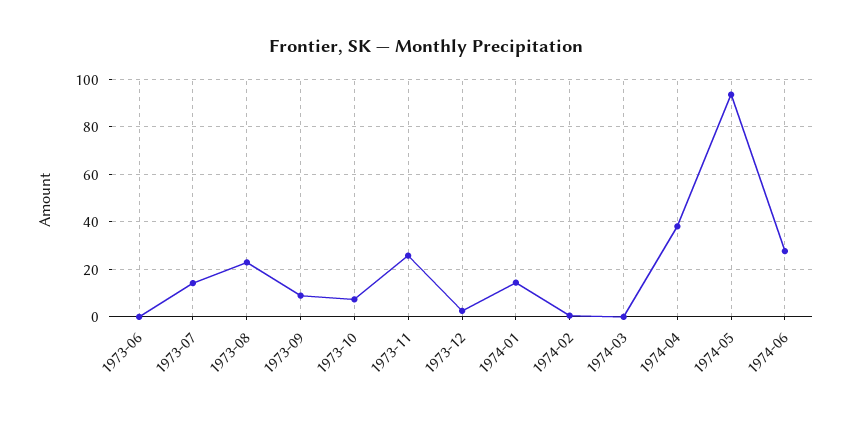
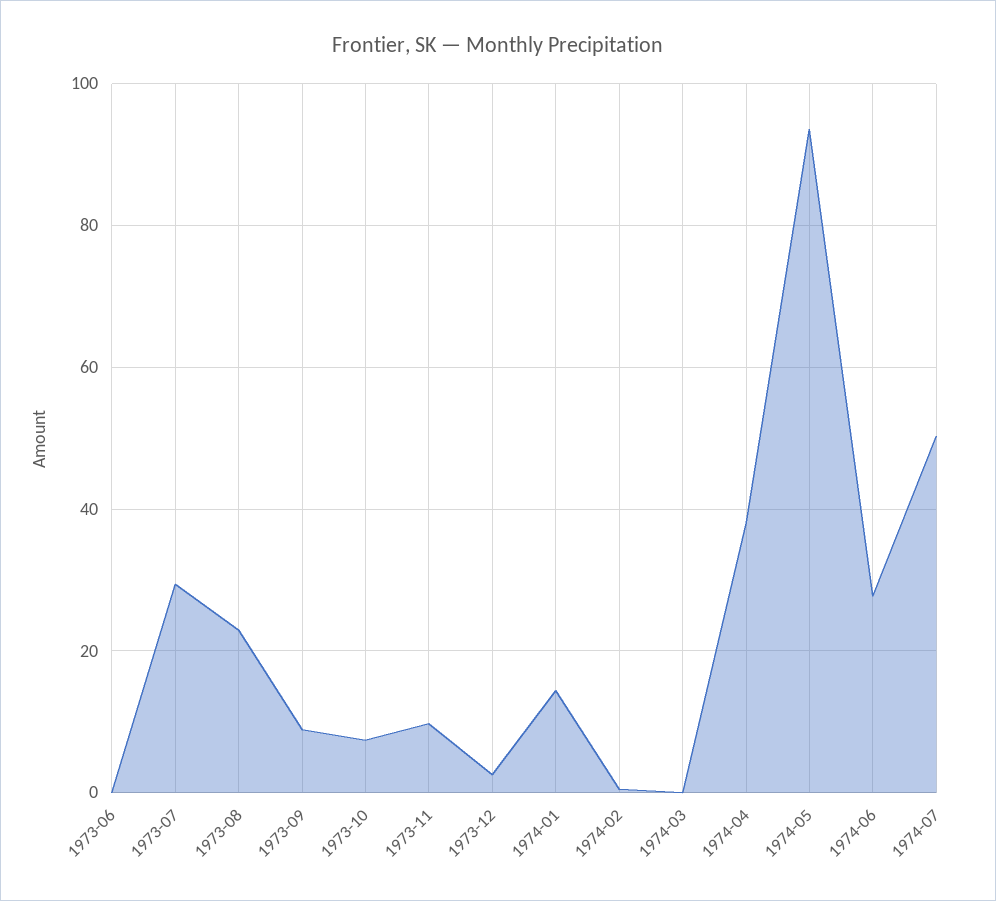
1973-07: 15 -> 30
1973-11: 25 -> 10
1974-07: none -> 50

